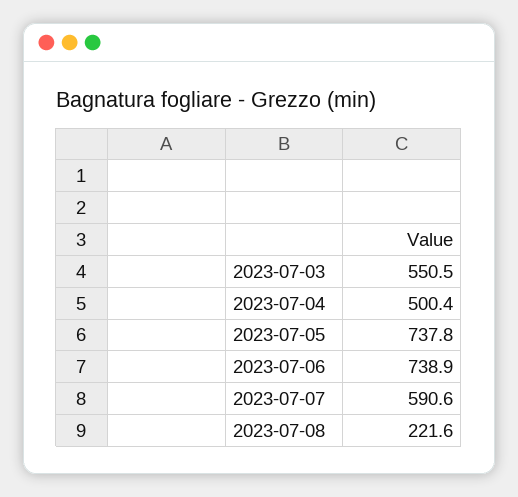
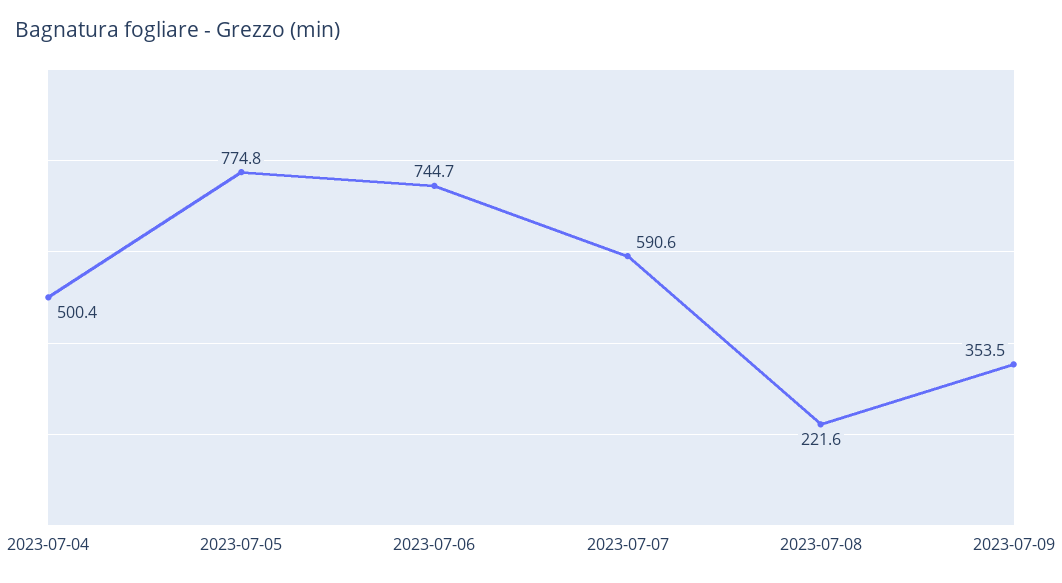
2023-07-03: 550.5 -> none
2023-07-05: 737.8 -> 774.8
2023-07-06: 738.9 -> 744.7
2023-07-09: none -> 353.5

